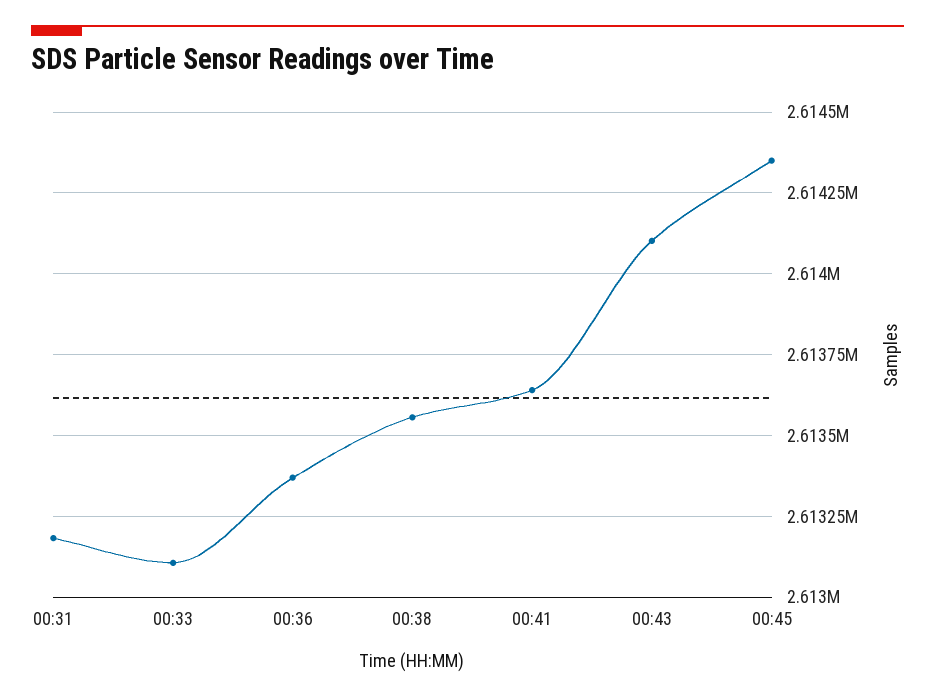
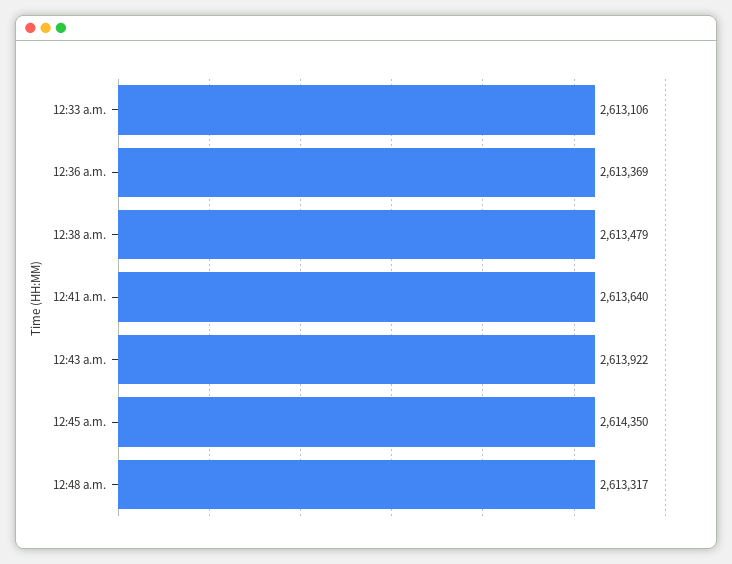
00:31: 2613175 -> none
00:38: 2613550 -> 2613479
00:43: 2614100 -> 2613922
12:48 a.m.: none -> 2613317

